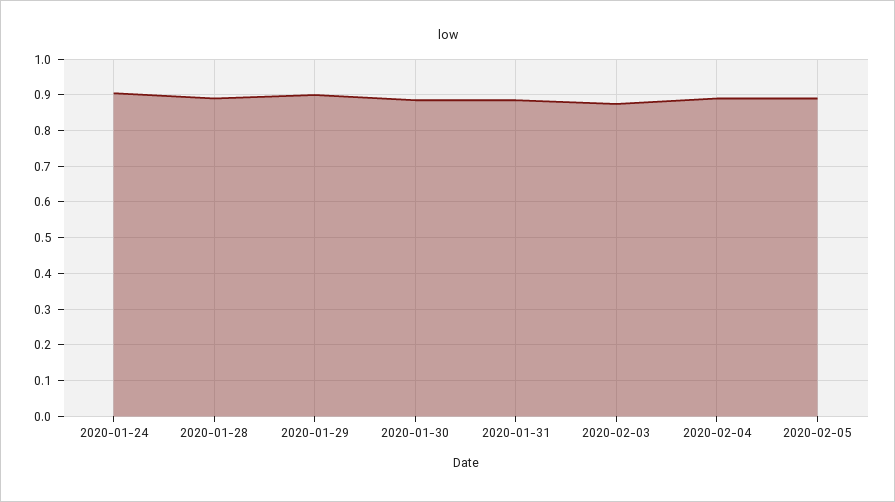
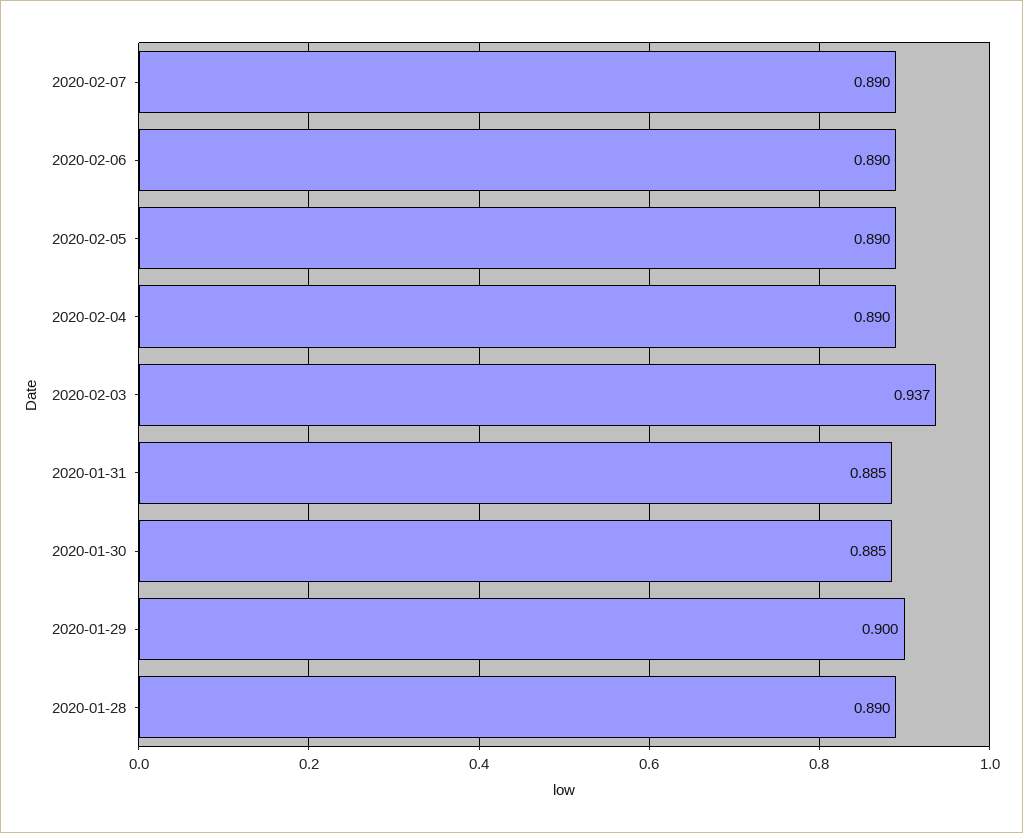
2020-01-24: 0.9 -> none
2020-02-03: 0.88 -> 0.937
2020-02-07: none -> 0.89
2020-02-06: none -> 0.89

